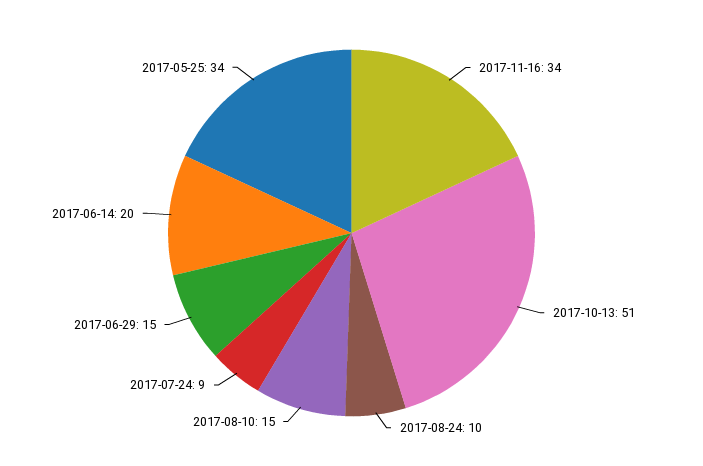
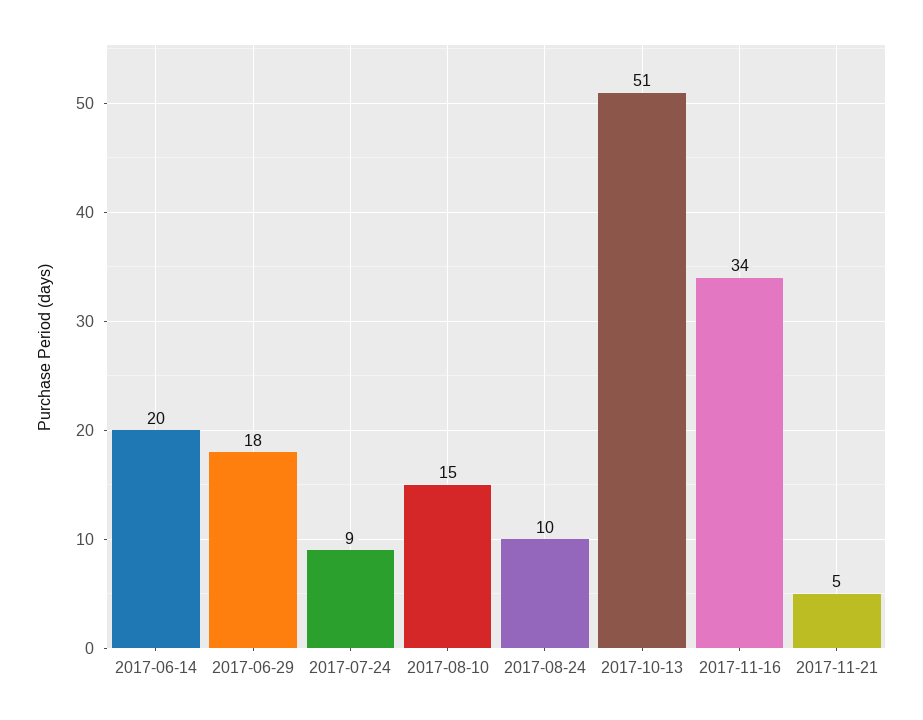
2017-06-29: 15 -> 18
2017-05-25: 34 -> none
2017-11-21: none -> 5

